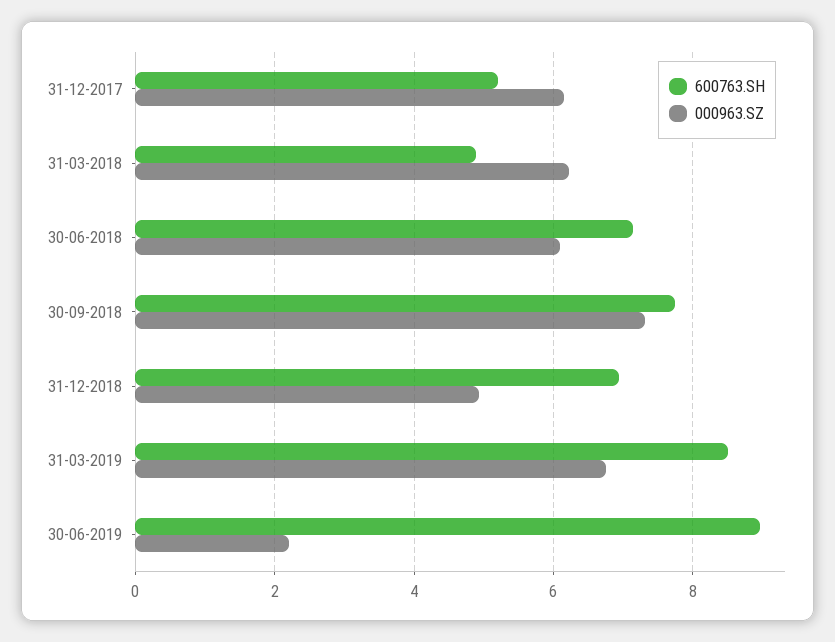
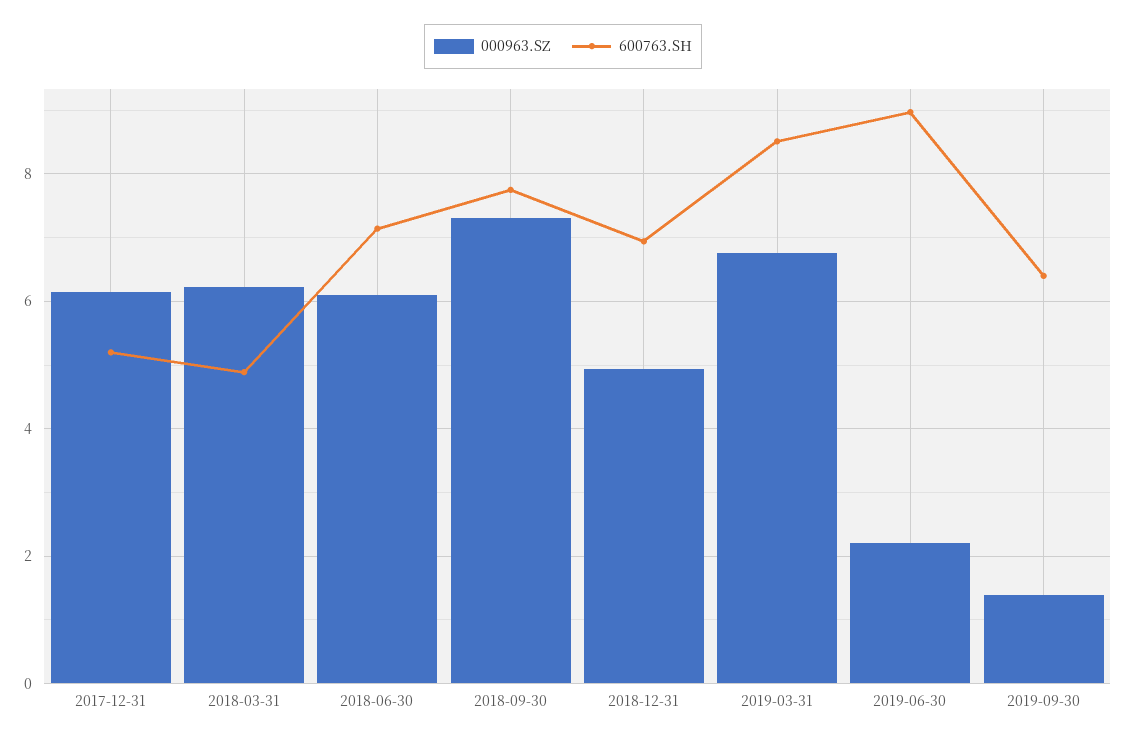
000963.SZ, 2019-09-30: none -> 1.4
600763.SH, 2019-09-30: none -> 6.4

